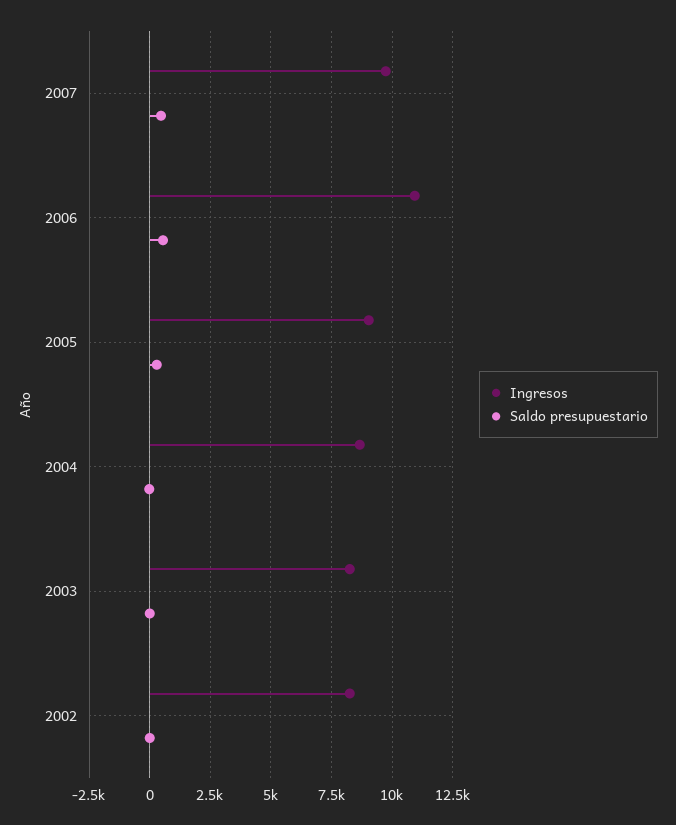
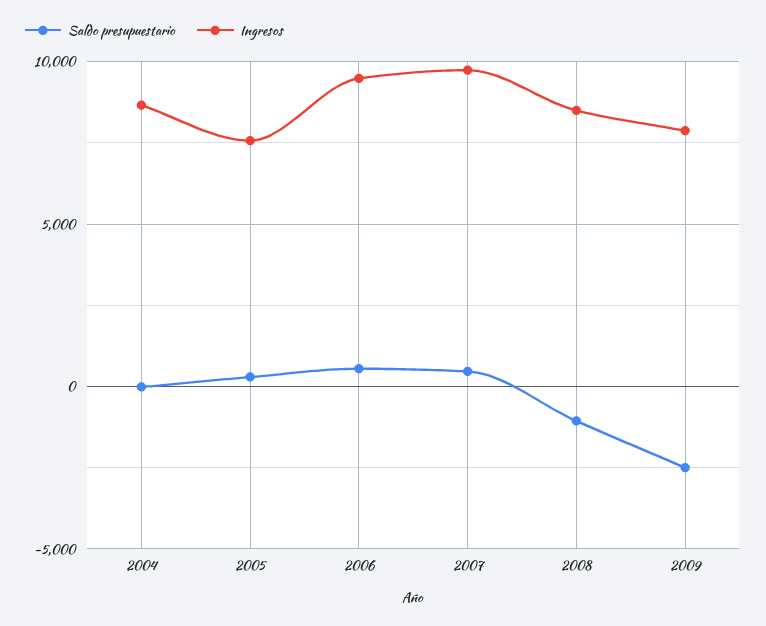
Ingresos, 2006: 11000 -> 9500
Ingresos, 2005: 9000 -> 7500
Ingresos, 2003: 8250 -> none
Saldo presupuestario, 2003: 0 -> none
Ingresos, 2002: 8250 -> none
Saldo presupuestario, 2002: 0 -> none
Saldo presupuestario, 2008: none -> -1000
Ingresos, 2008: none -> 8500
Saldo presupuestario, 2009: none -> -2500
Ingresos, 2009: none -> 8000

